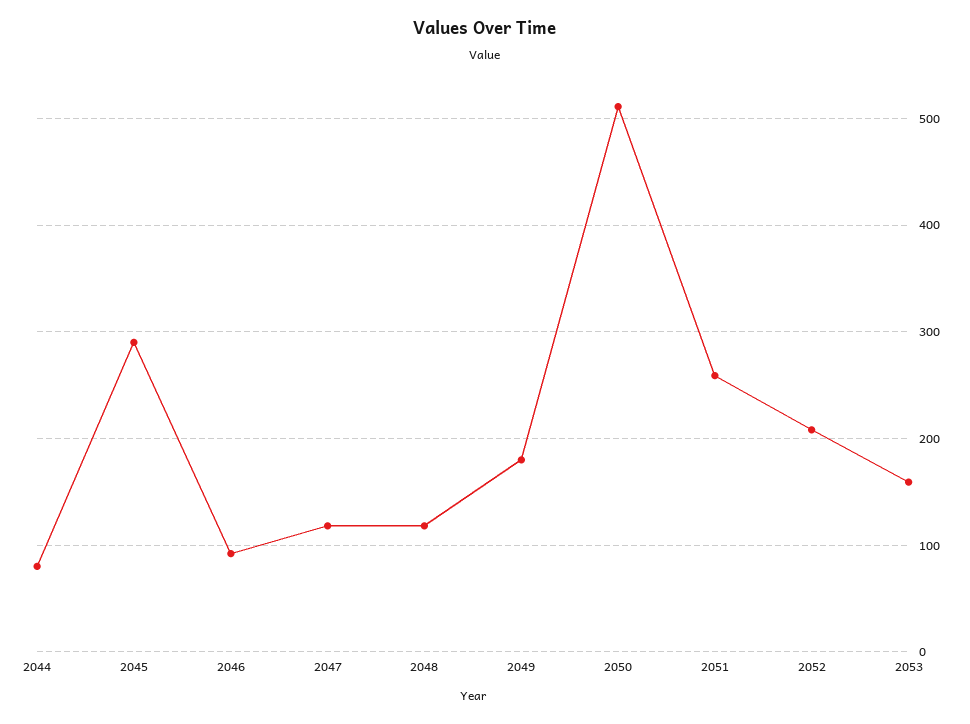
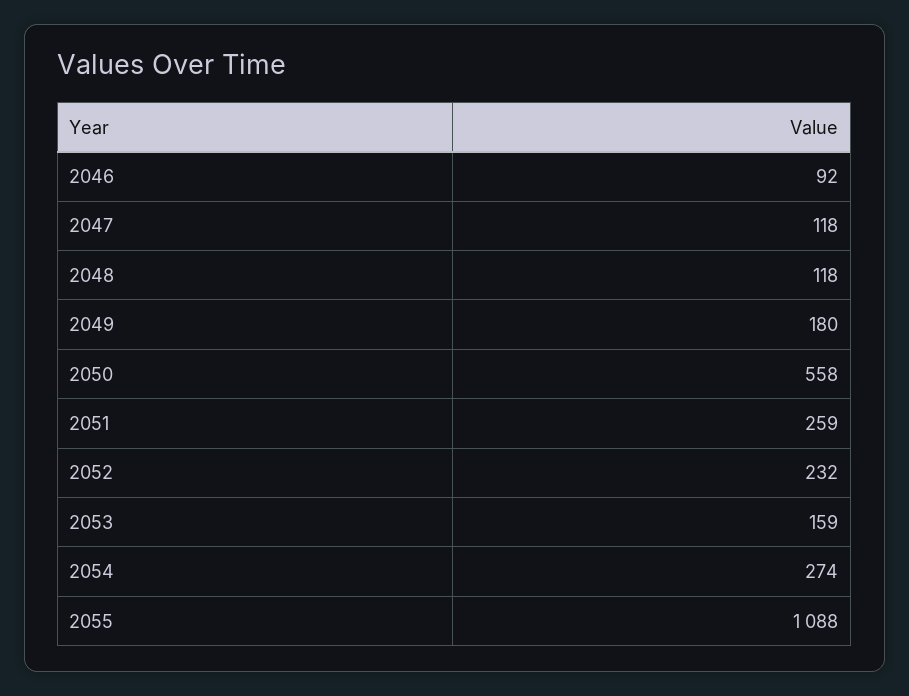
2044: 80 -> none
2045: 290 -> none
2050: 510 -> 558
2052: 210 -> 232
2054: none -> 274
2055: none -> 1088

